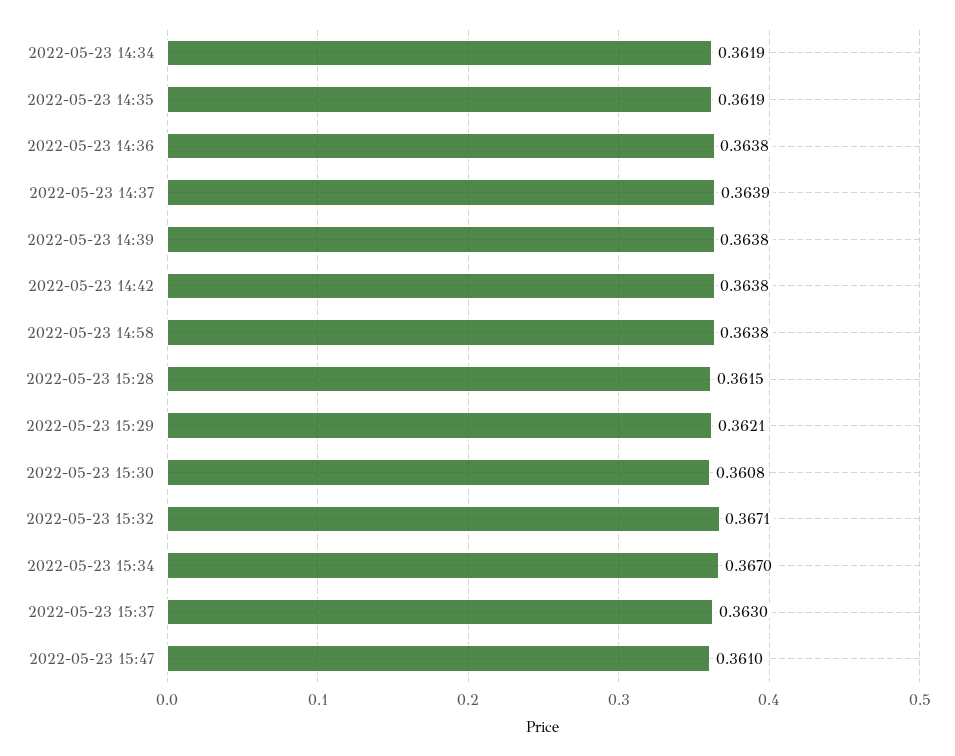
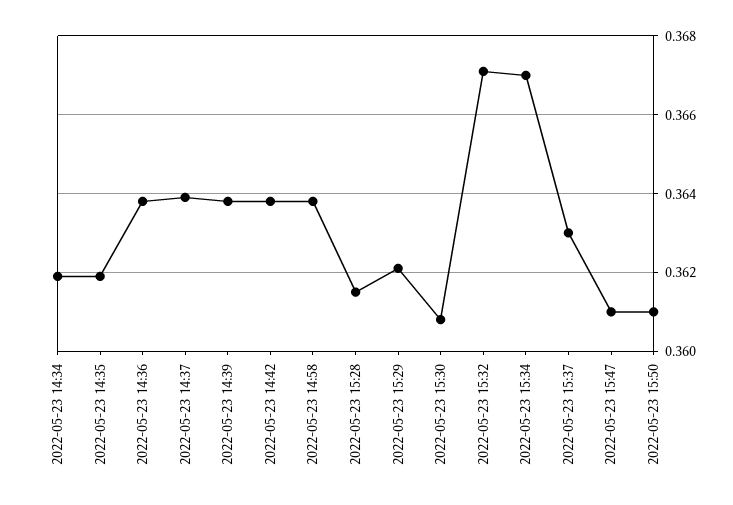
2022-05-23 15:50: none -> 0.361

